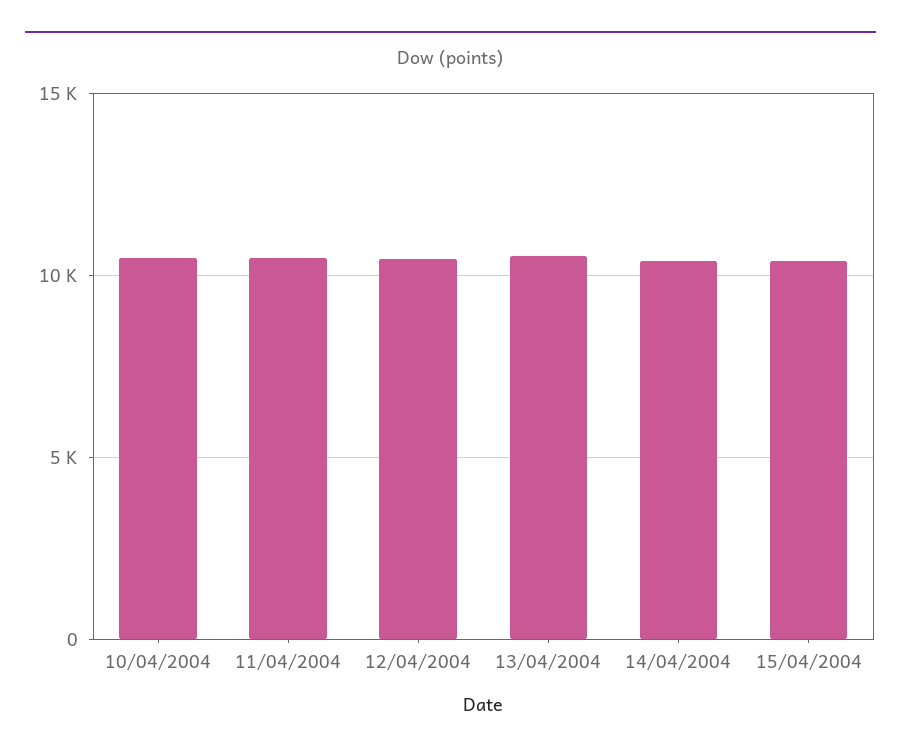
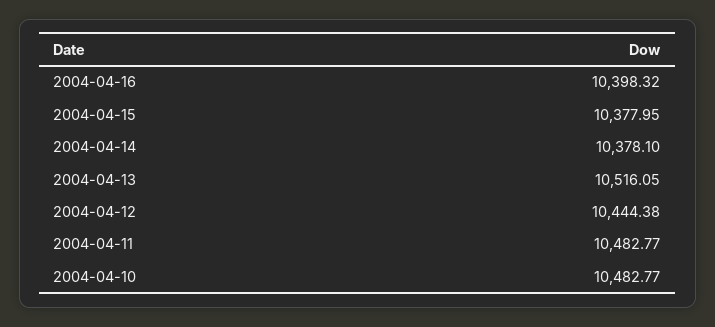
2004-04-16: none -> 10398.32

